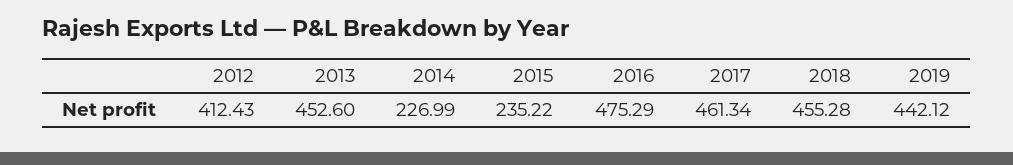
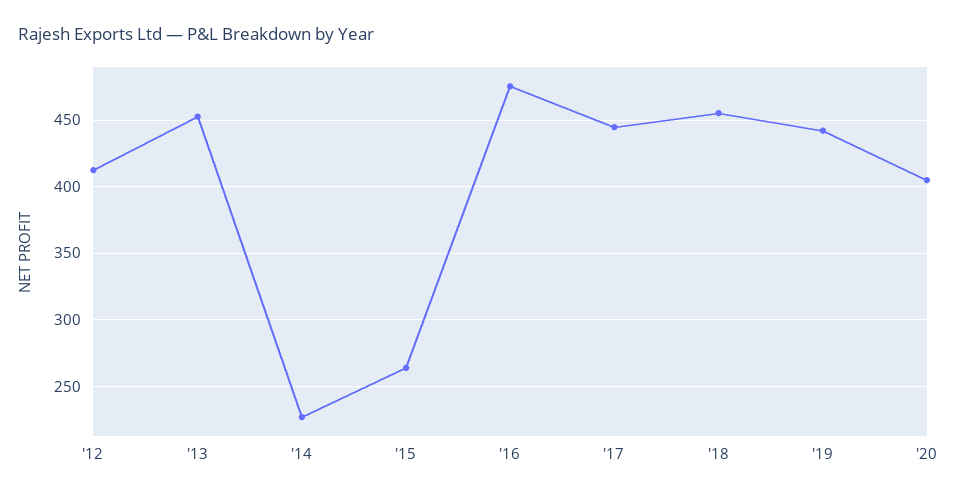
2015: 235.22 -> 265
2017: 461.34 -> 445
'20: none -> 405

